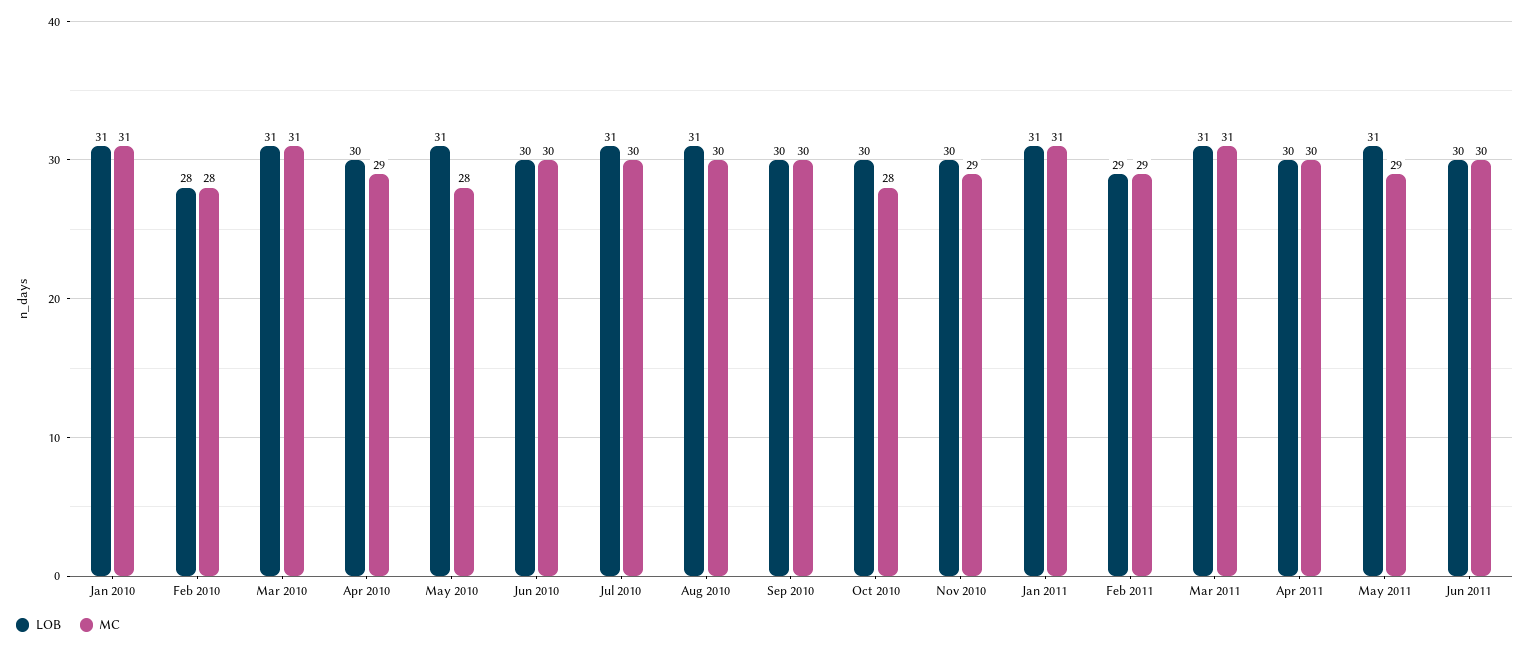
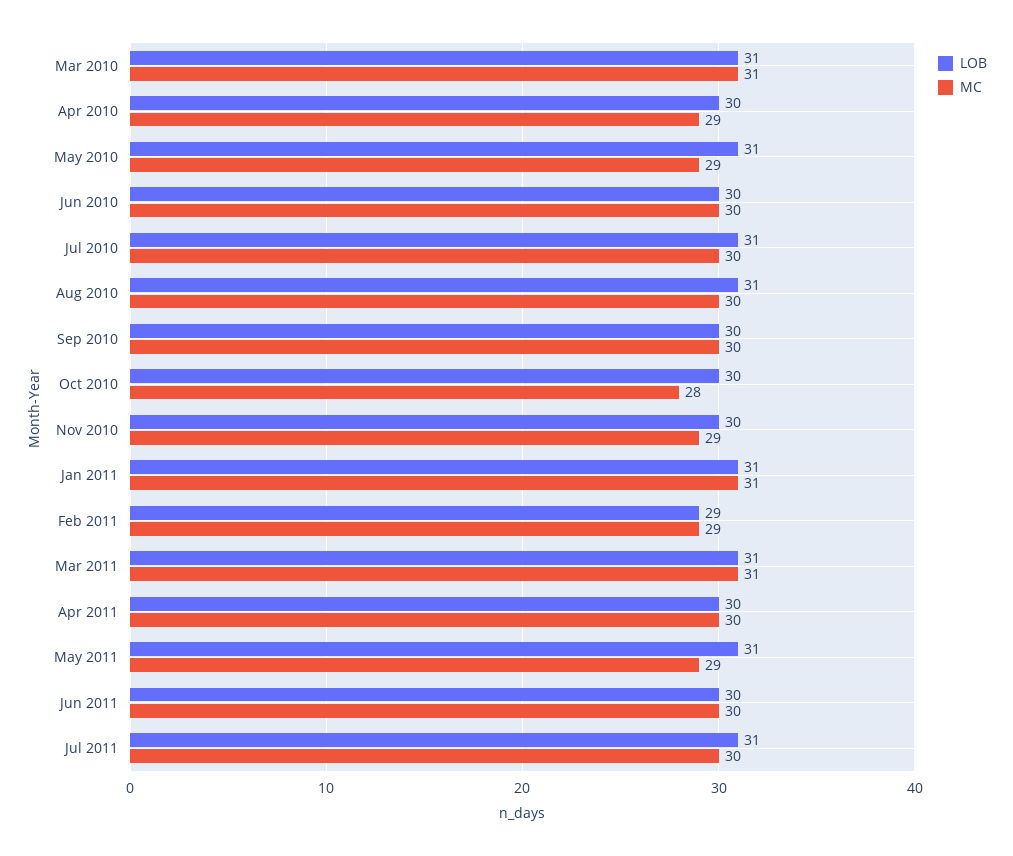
LOB, Jan 2010: 31 -> none
MC, Jan 2010: 31 -> none
LOB, Feb 2010: 28 -> none
MC, Feb 2010: 28 -> none
MC, May 2010: 28 -> 29
LOB, Jul 2011: none -> 31
MC, Jul 2011: none -> 30

